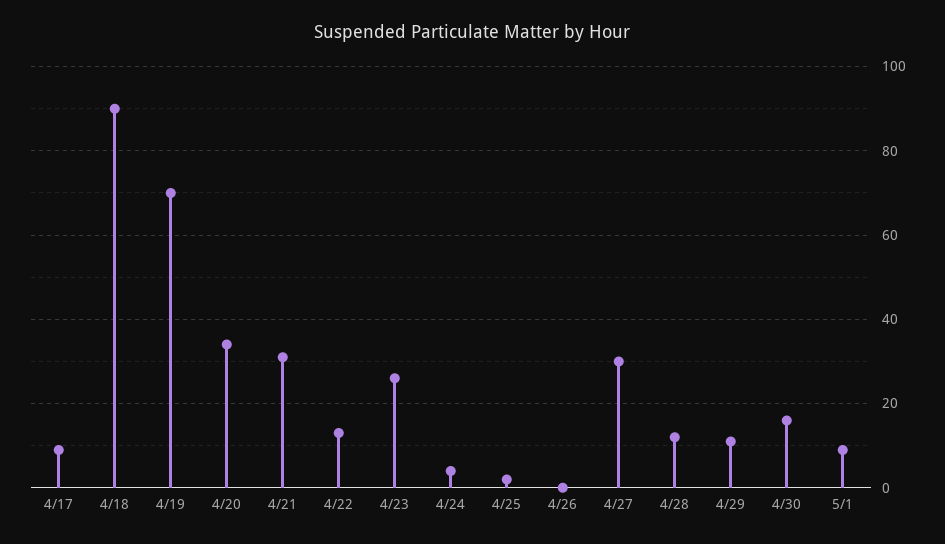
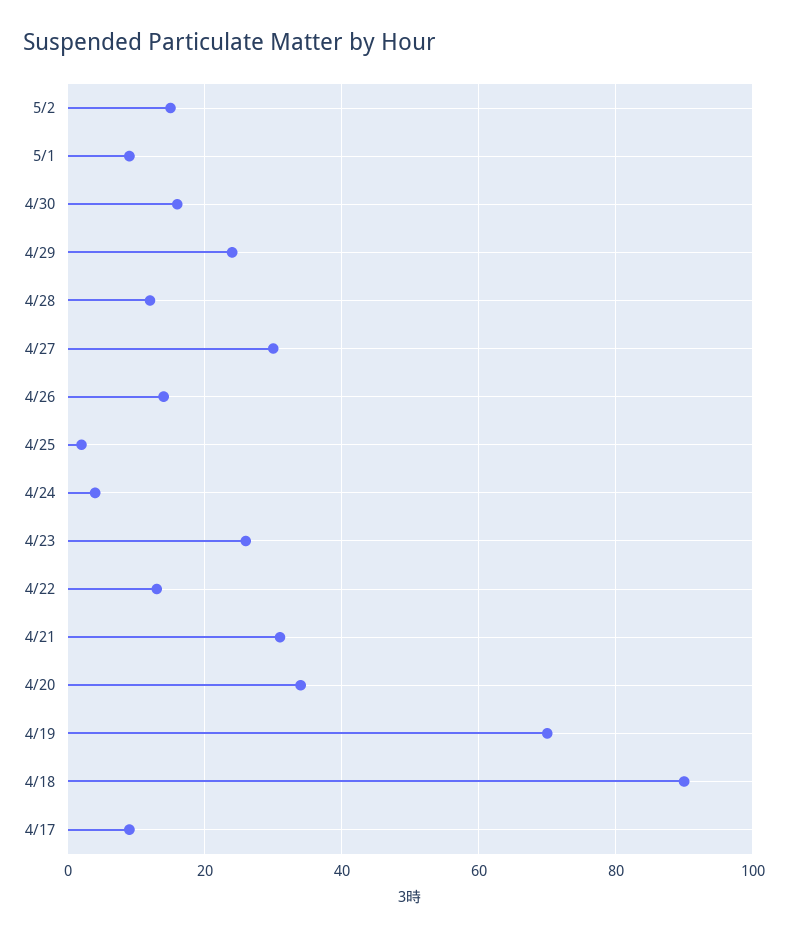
4/26: 0 -> 15
4/29: 10 -> 25
5/2: none -> 15

